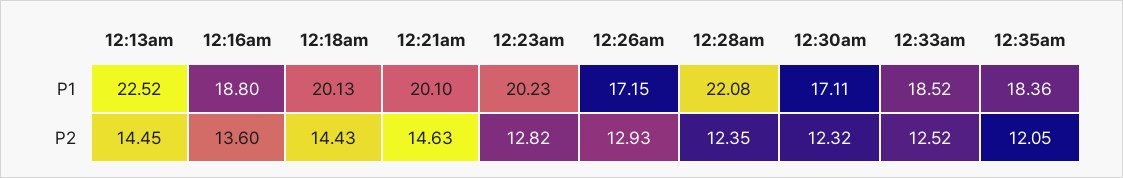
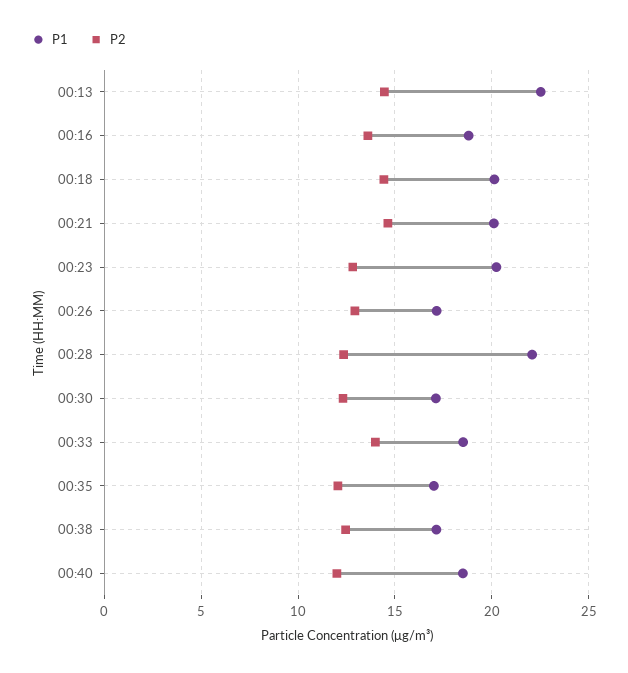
P1, 12:35am: 18.36 -> 17
P2, 12:33am: 12.52 -> 14
P1, 00:38: none -> 17
P2, 00:38: none -> 12.5
P1, 00:40: none -> 18.5
P2, 00:40: none -> 12

